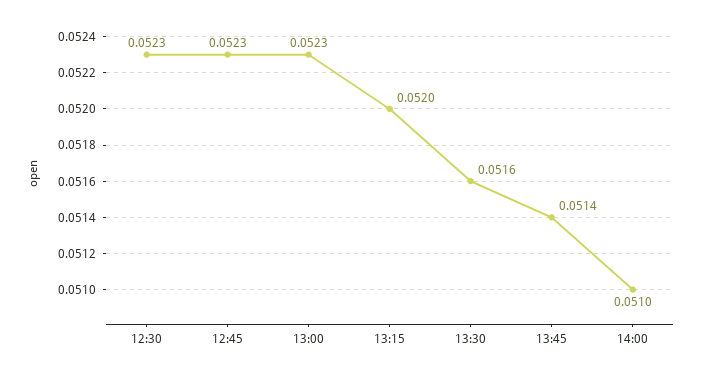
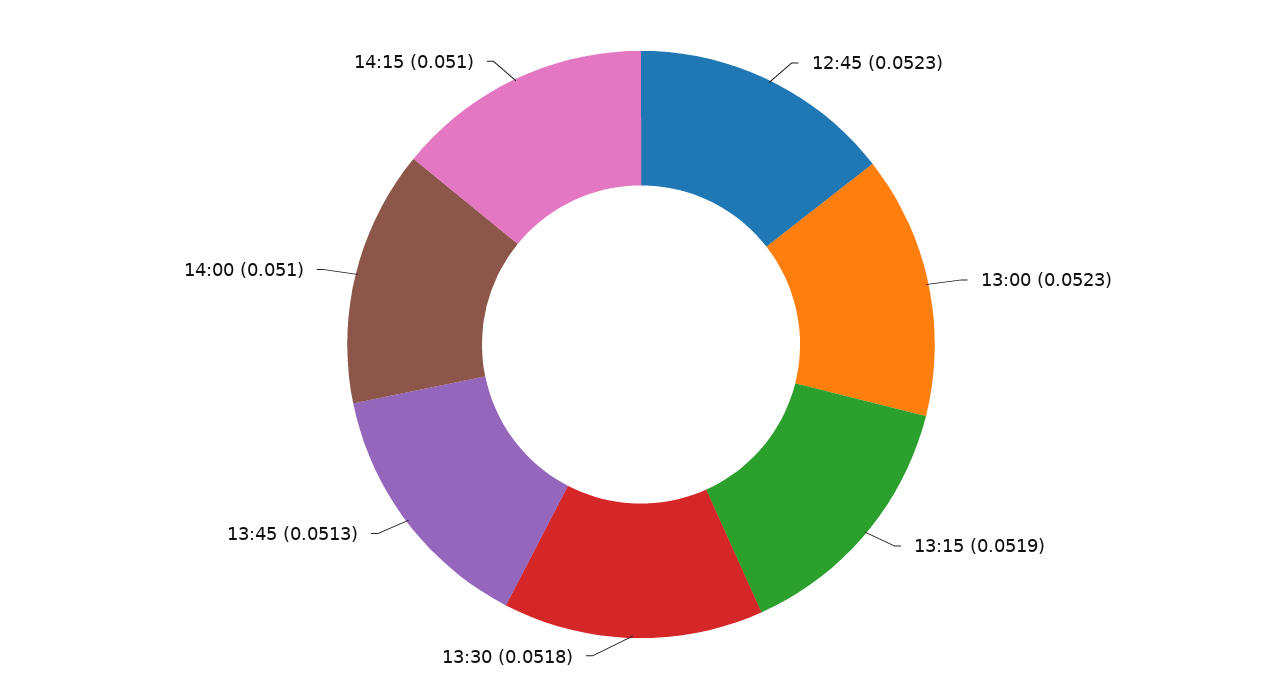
12:30: 0.0523 -> none
13:15: 0.052 -> 0.0519
13:30: 0.0516 -> 0.0518
13:45: 0.0514 -> 0.0513
14:15: none -> 0.051

